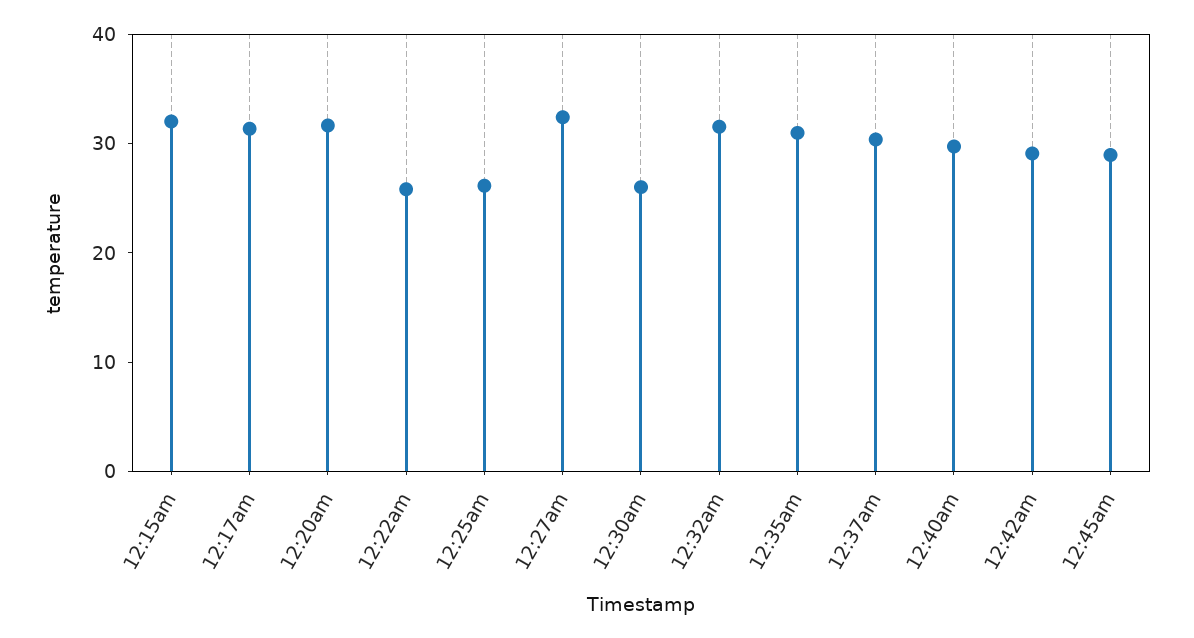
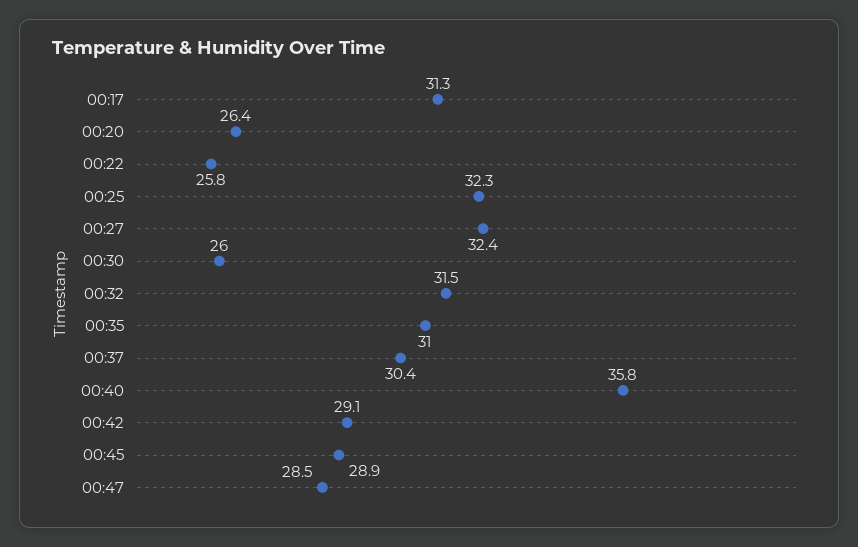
12:15am: 32 -> none
12:20am: 32 -> 26.4
12:25am: 26 -> 32.3
12:40am: 30 -> 35.8
00:47: none -> 28.5

